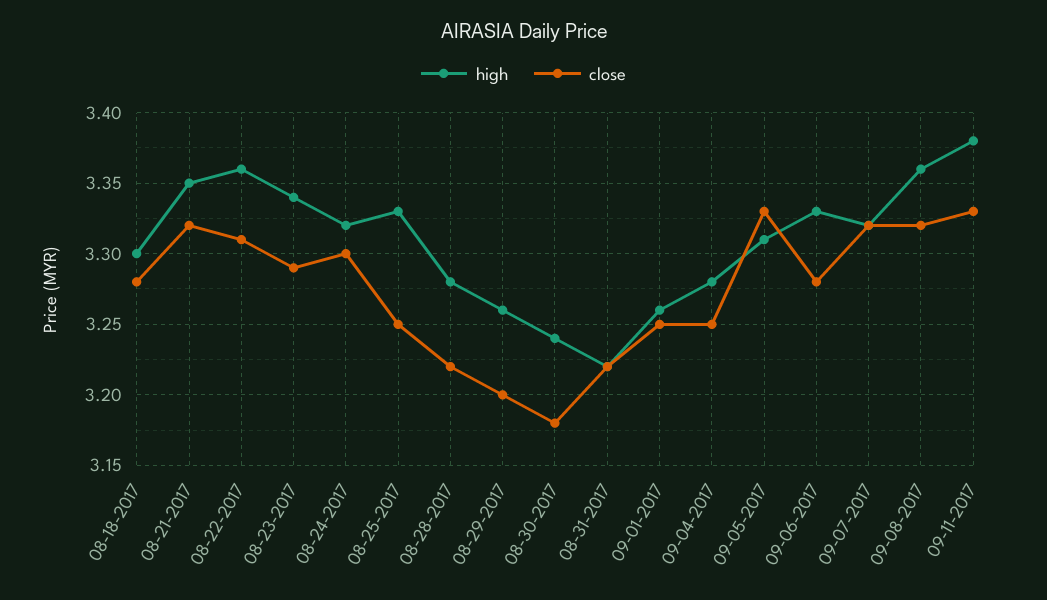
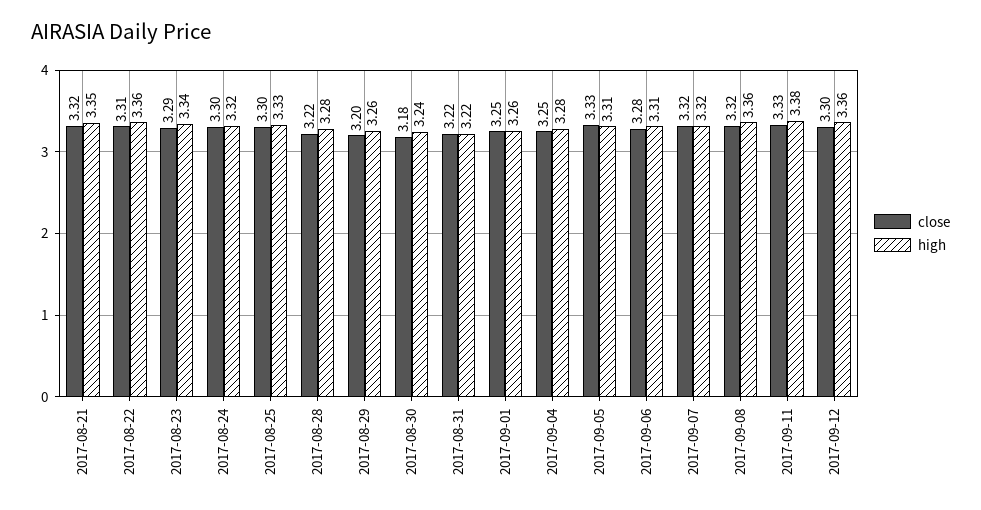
high, 08-18-2017: 3.3 -> none
close, 08-18-2017: 3.28 -> none
close, 08-25-2017: 3.25 -> 3.3
high, 09-06-2017: 3.33 -> 3.31
close, 2017-09-12: none -> 3.3
high, 2017-09-12: none -> 3.36

